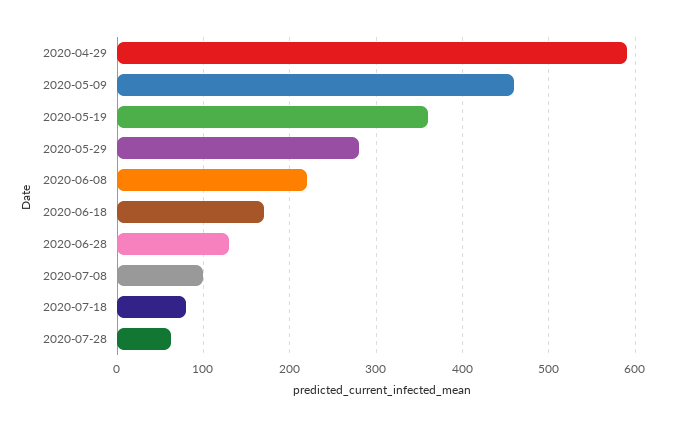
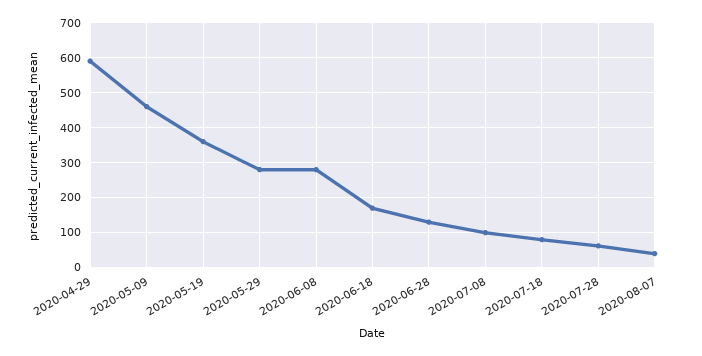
2020-06-08: 220 -> 280
2020-08-07: none -> 40

